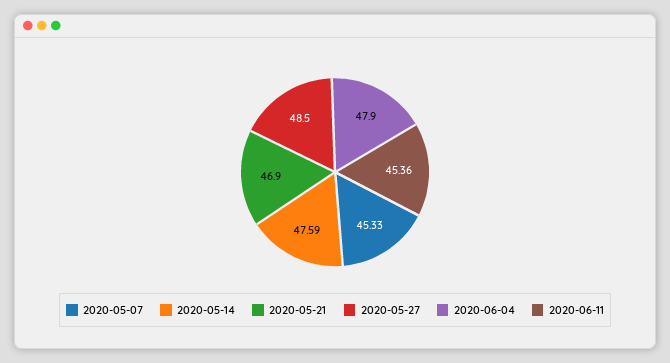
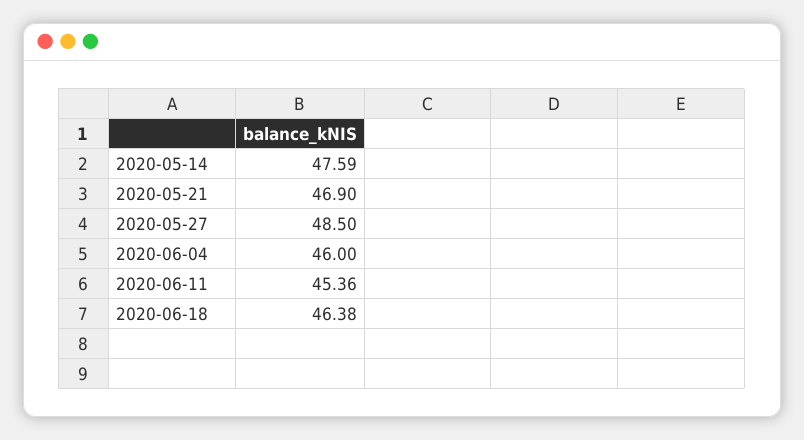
2020-05-07: 45.33 -> none
2020-06-04: 47.9 -> 46
2020-06-18: none -> 46.38

